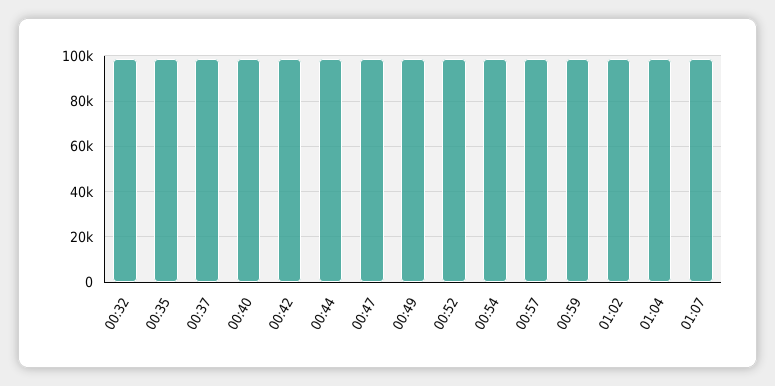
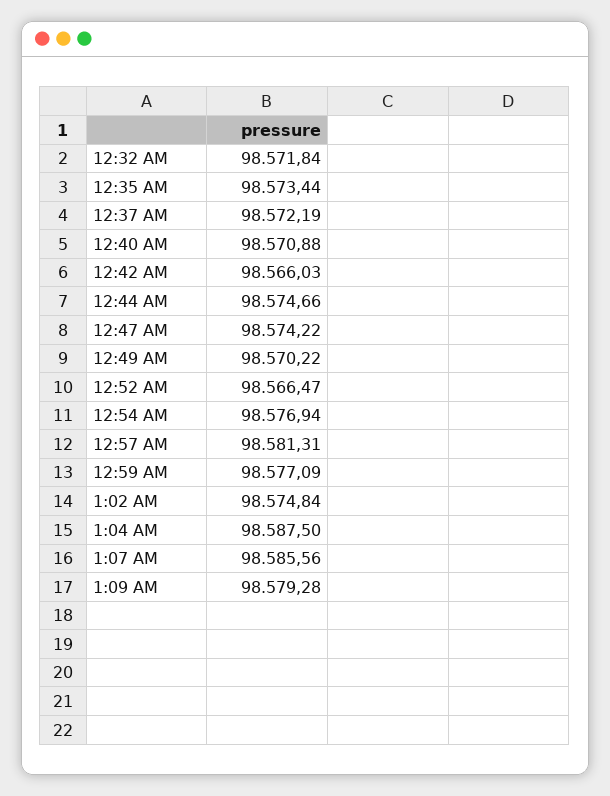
1:09 AM: none -> 98579.28

